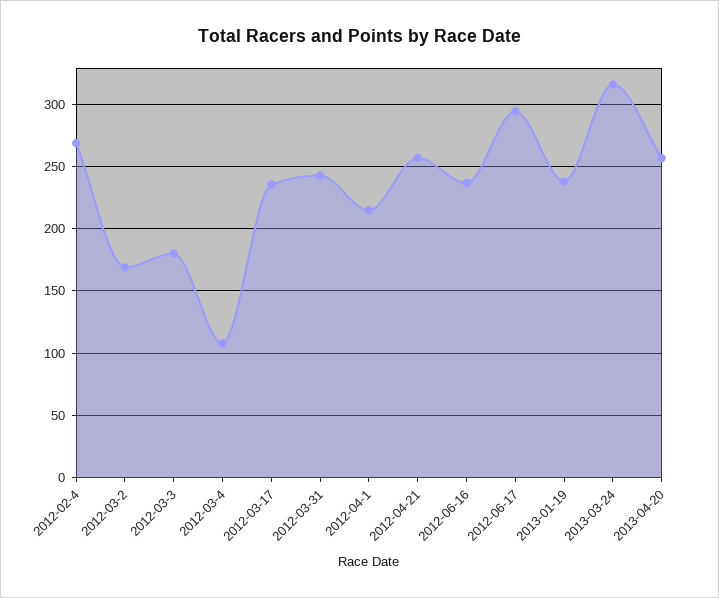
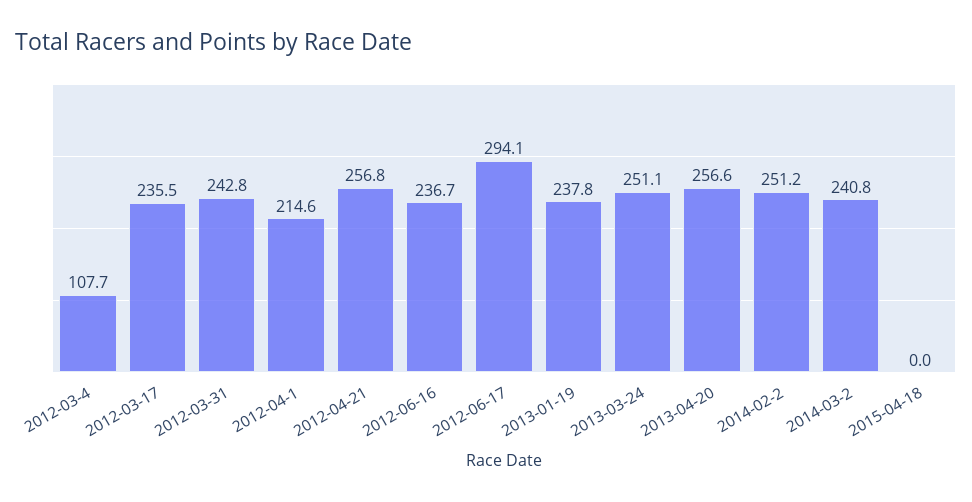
2012-02-4: 270 -> none
2012-03-2: 170 -> none
2012-03-3: 180 -> none
2013-03-24: 315 -> 251.1
2014-02-2: none -> 251.2
2014-03-2: none -> 240.8
2015-04-18: none -> 0

